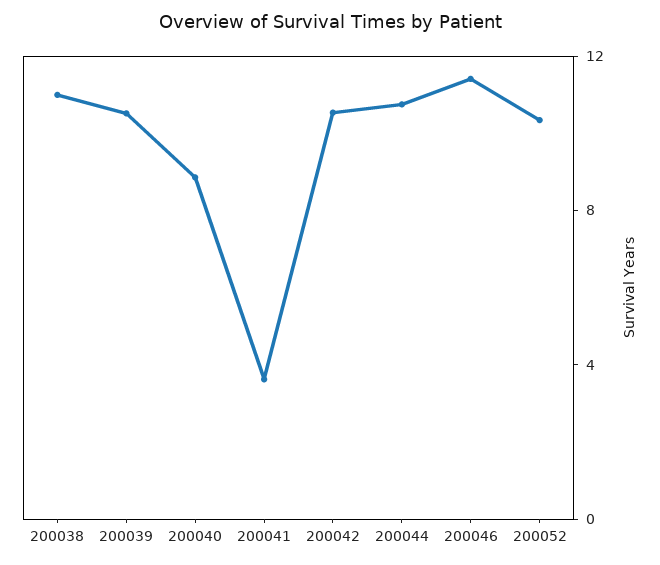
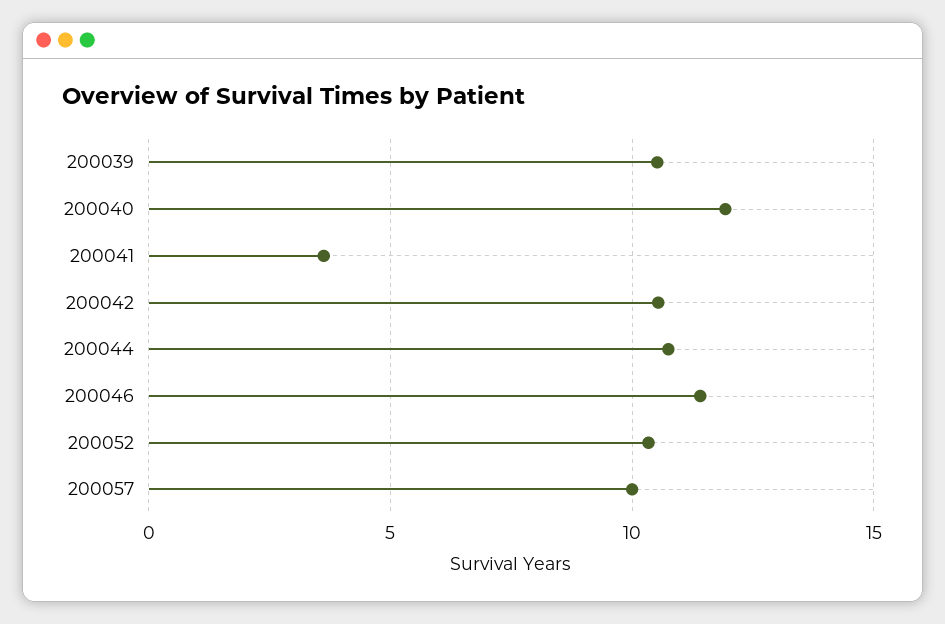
200038: 11 -> none
200040: 9 -> 12
200057: none -> 10

